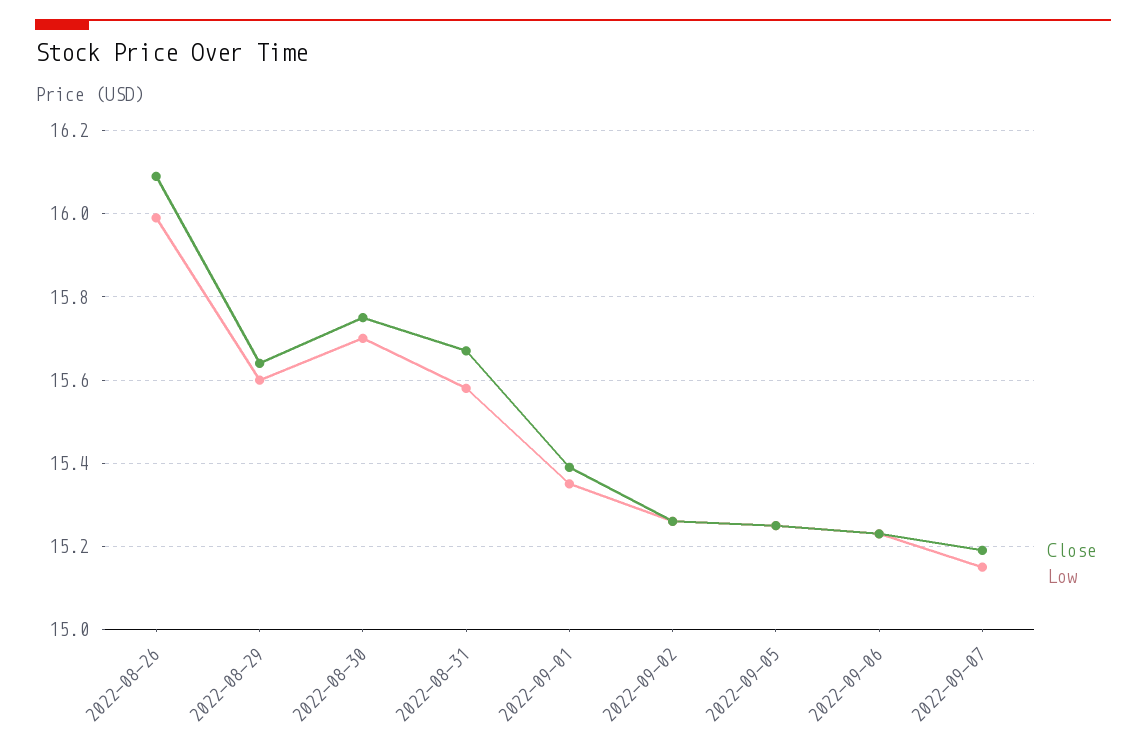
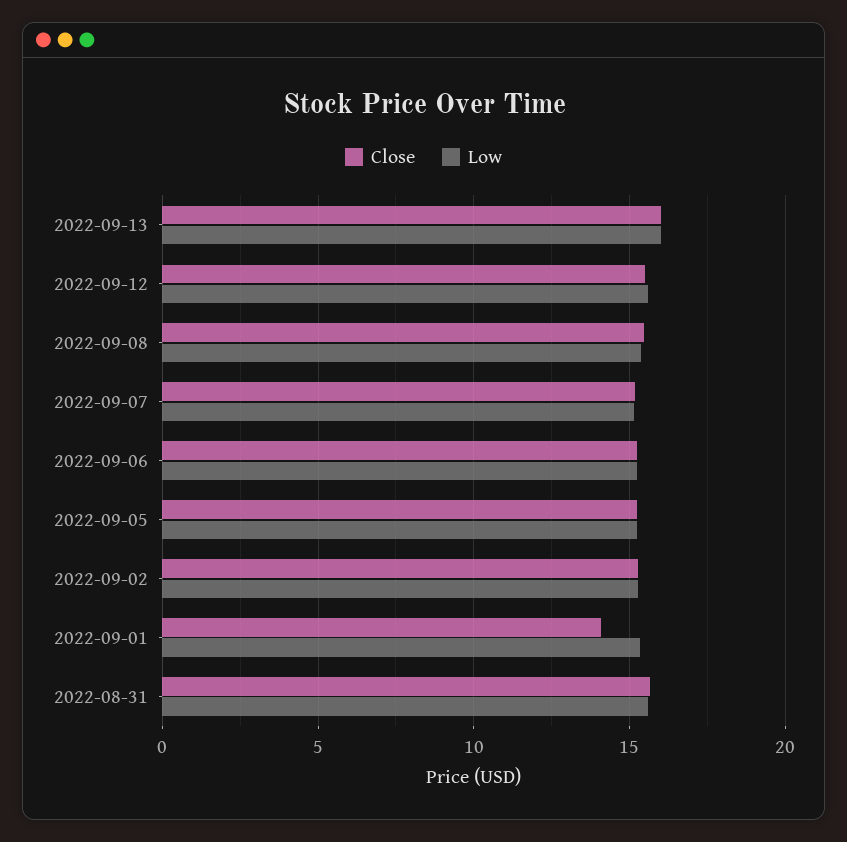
Close, 2022-08-26: 16.1 -> none
Low, 2022-08-26: 16 -> none
Close, 2022-08-29: 15.65 -> none
Low, 2022-08-29: 15.6 -> none
Close, 2022-08-30: 15.75 -> none
Low, 2022-08-30: 15.7 -> none
Close, 2022-09-01: 15.4 -> 14
Close, 2022-09-13: none -> 16
Low, 2022-09-13: none -> 16
Close, 2022-09-12: none -> 15.5
Low, 2022-09-12: none -> 15.5
Close, 2022-09-08: none -> 15.5
Low, 2022-09-08: none -> 15.5

